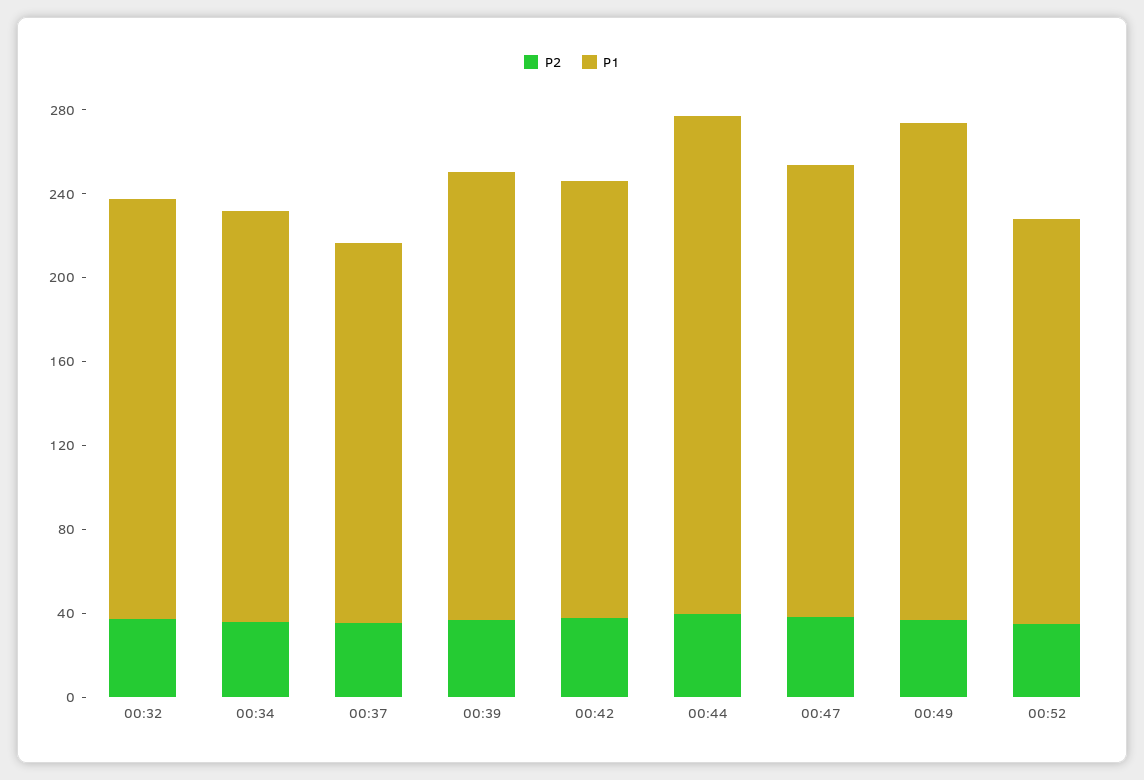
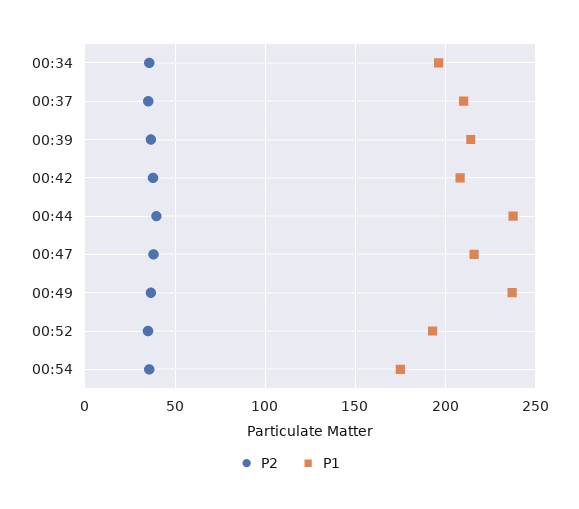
P2, 00:32: 40 -> none
P1, 00:32: 200 -> none
P1, 00:37: 180 -> 210
P2, 00:54: none -> 35
P1, 00:54: none -> 175

